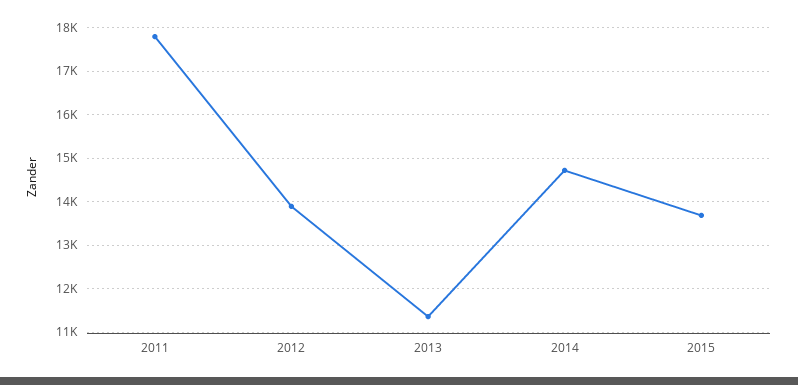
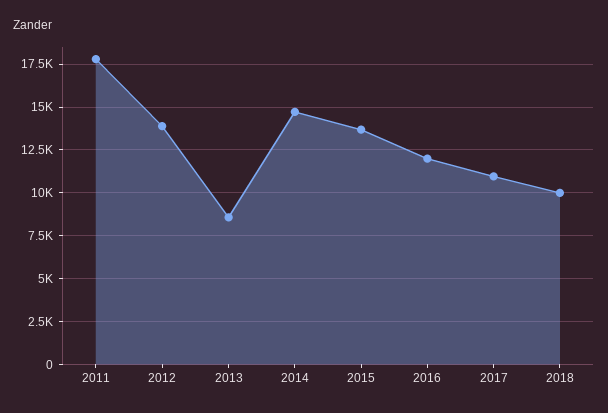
2013: 11400 -> 8500
2016: none -> 12000
2017: none -> 11000
2018: none -> 10000

